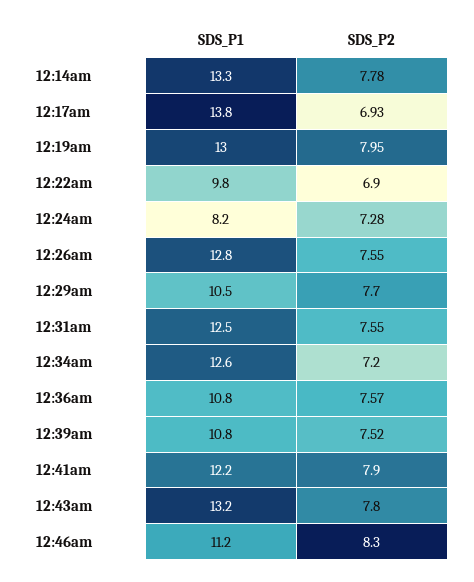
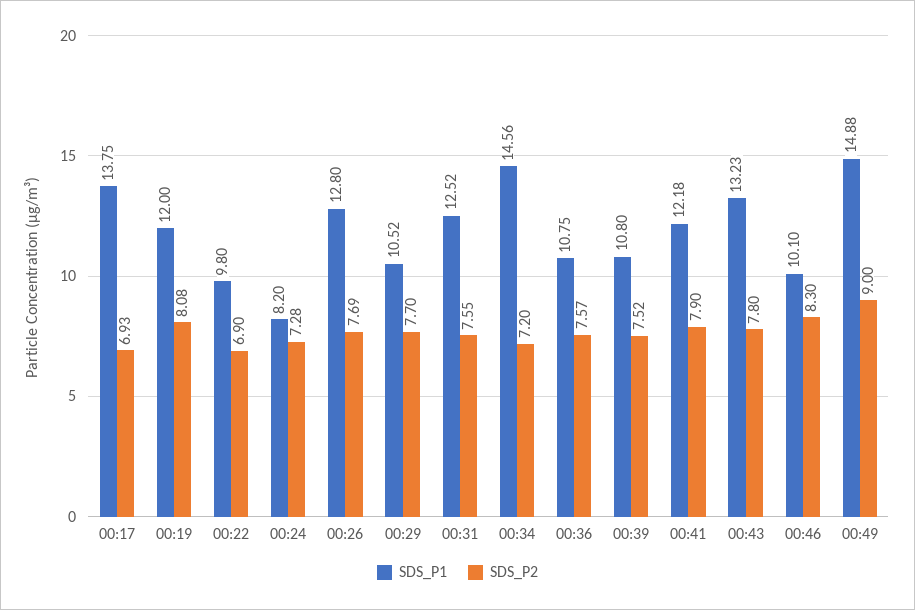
SDS_P1, 12:14am: 13.3 -> none
SDS_P2, 12:14am: 7.78 -> none
SDS_P1, 12:19am: 13 -> 12
SDS_P2, 12:19am: 7.95 -> 8.08
SDS_P2, 12:26am: 7.55 -> 7.69
SDS_P1, 12:34am: 12.6 -> 14.56
SDS_P1, 12:46am: 11.2 -> 10.1
SDS_P1, 00:49: none -> 14.88
SDS_P2, 00:49: none -> 9

